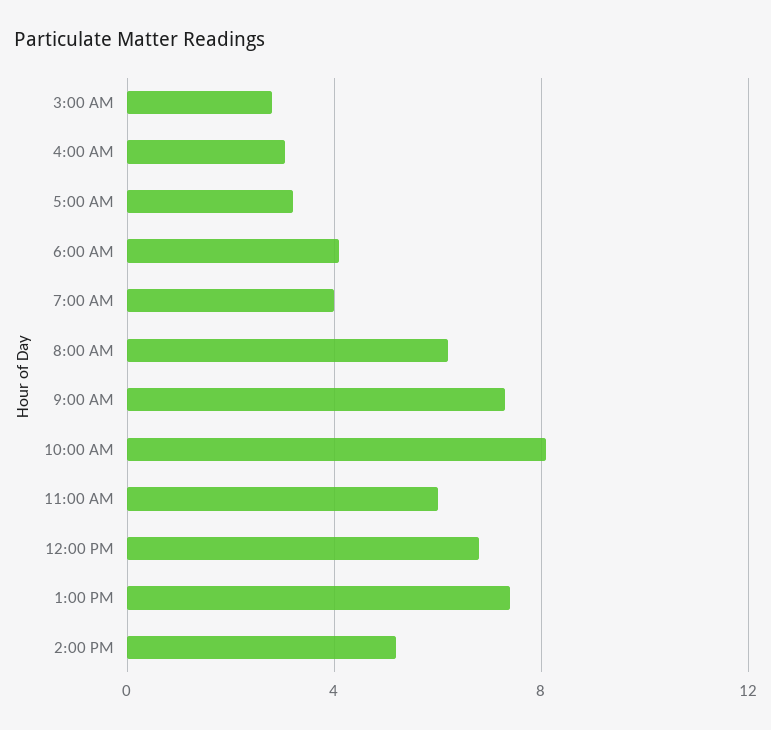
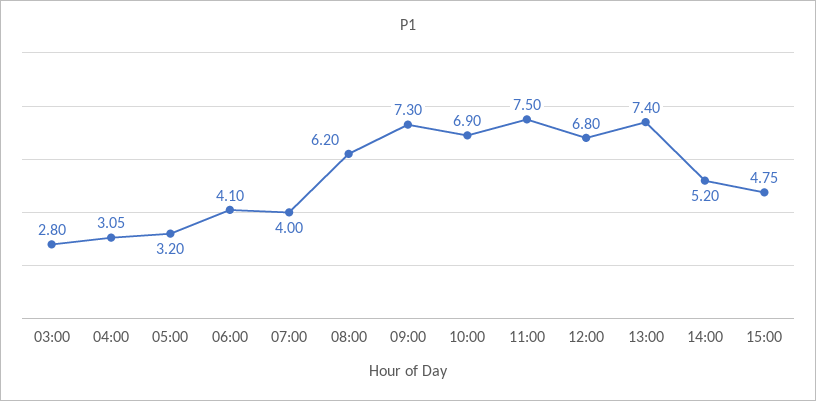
10:00 AM: 8 -> 6.9
11:00 AM: 6 -> 7.5
15:00: none -> 4.75

